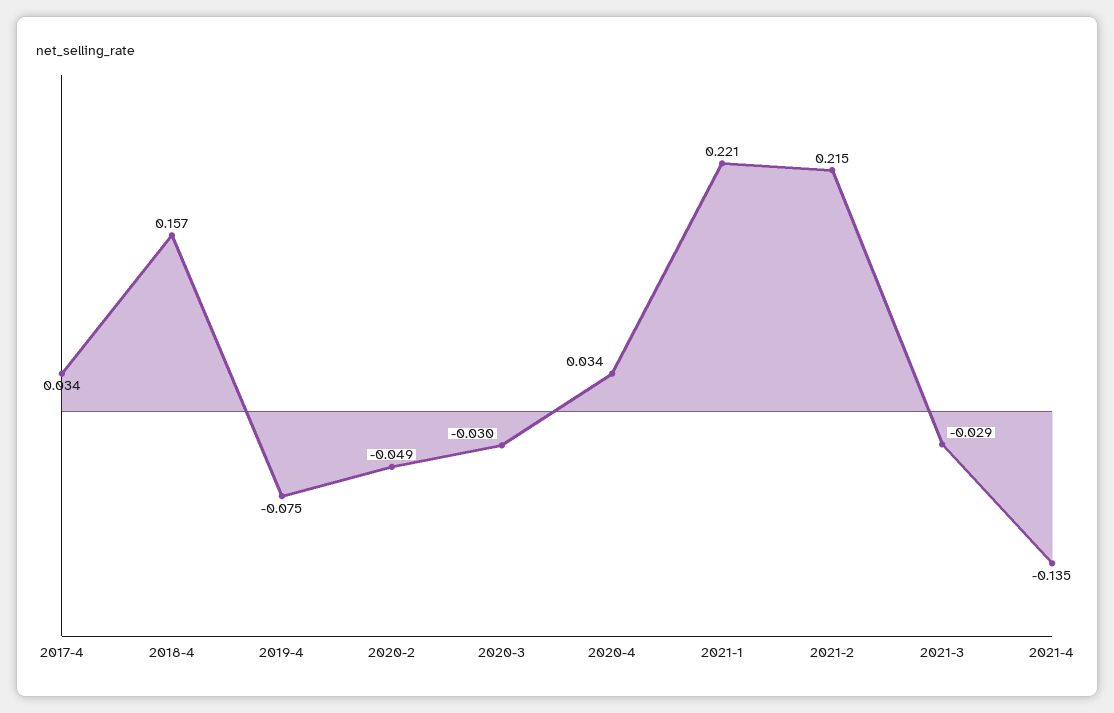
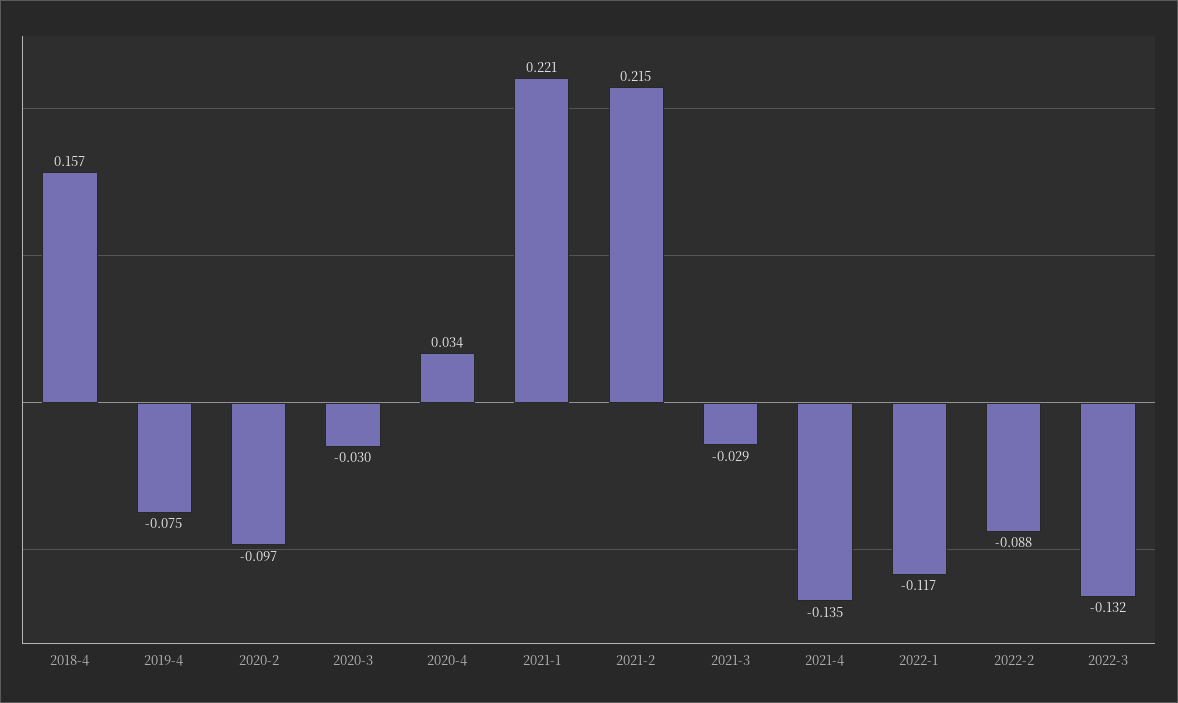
2017-4: 0.034 -> none
2020-2: -0.049 -> -0.097
2022-1: none -> -0.117
2022-2: none -> -0.088
2022-3: none -> -0.132

